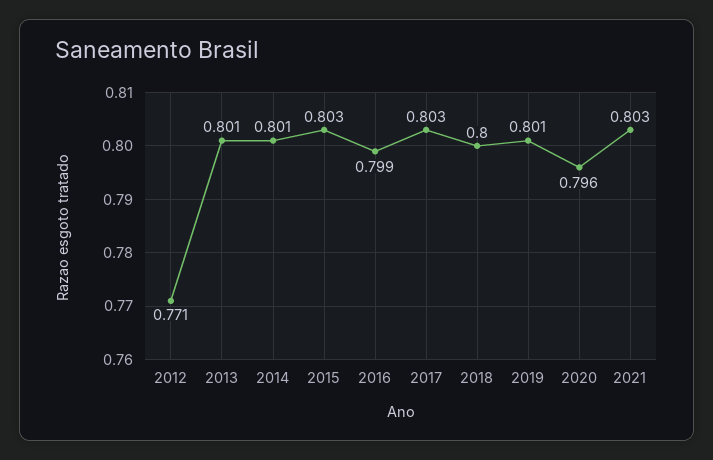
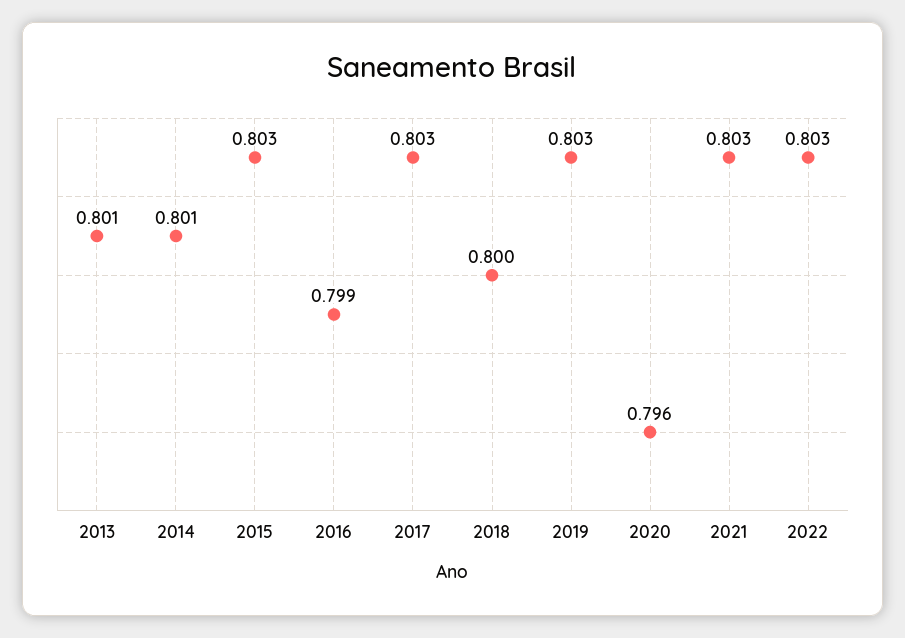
2012: 0.771 -> none
2019: 0.801 -> 0.803
2022: none -> 0.803

